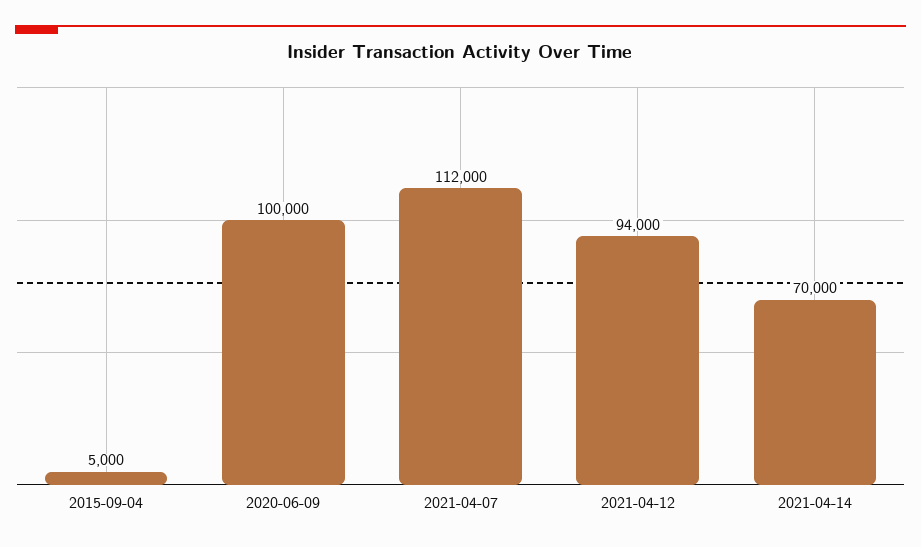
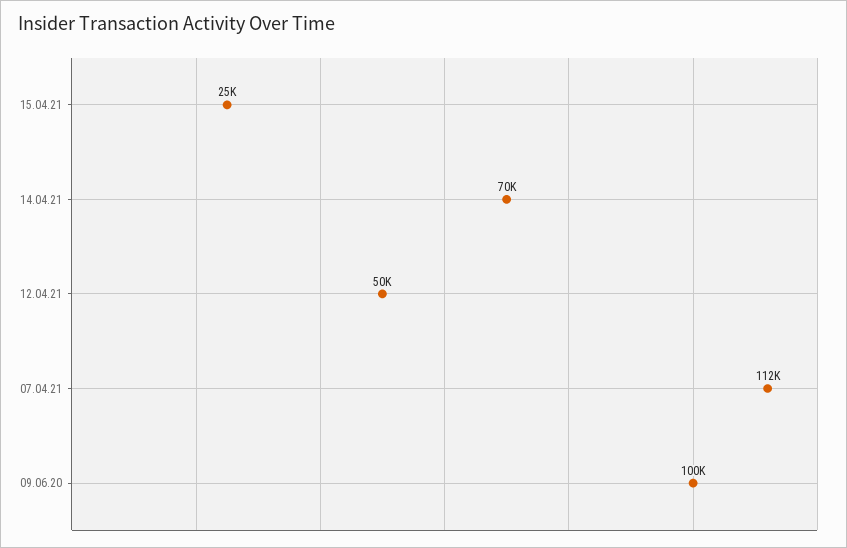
2015-09-04: 5000 -> none
2021-04-12: 94000 -> 50000
15.04.21: none -> 25000

